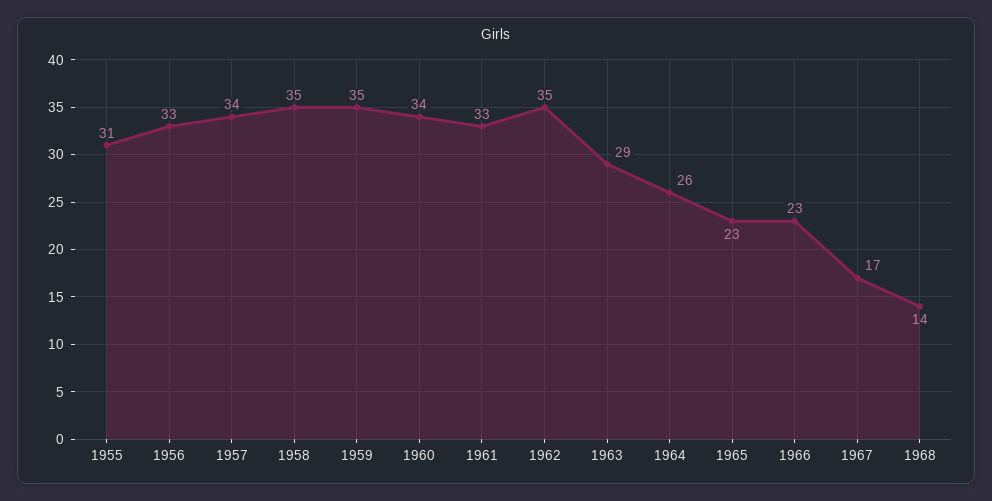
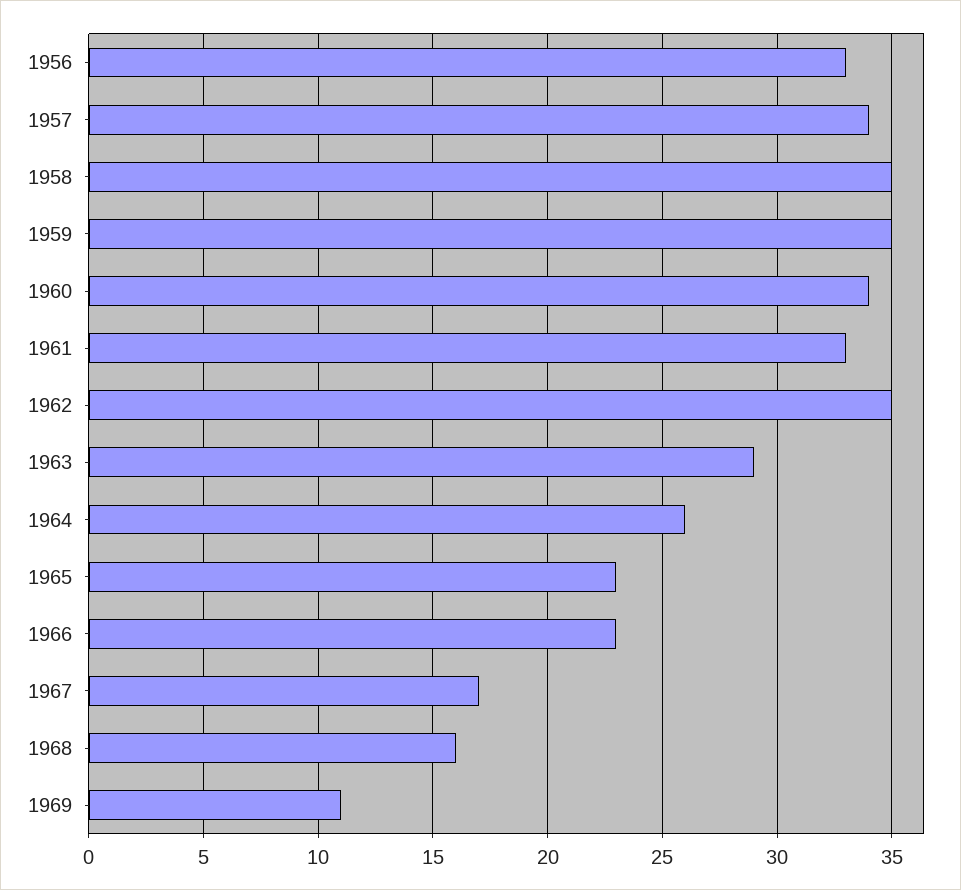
1955: 31 -> none
1968: 14 -> 16
1969: none -> 11

